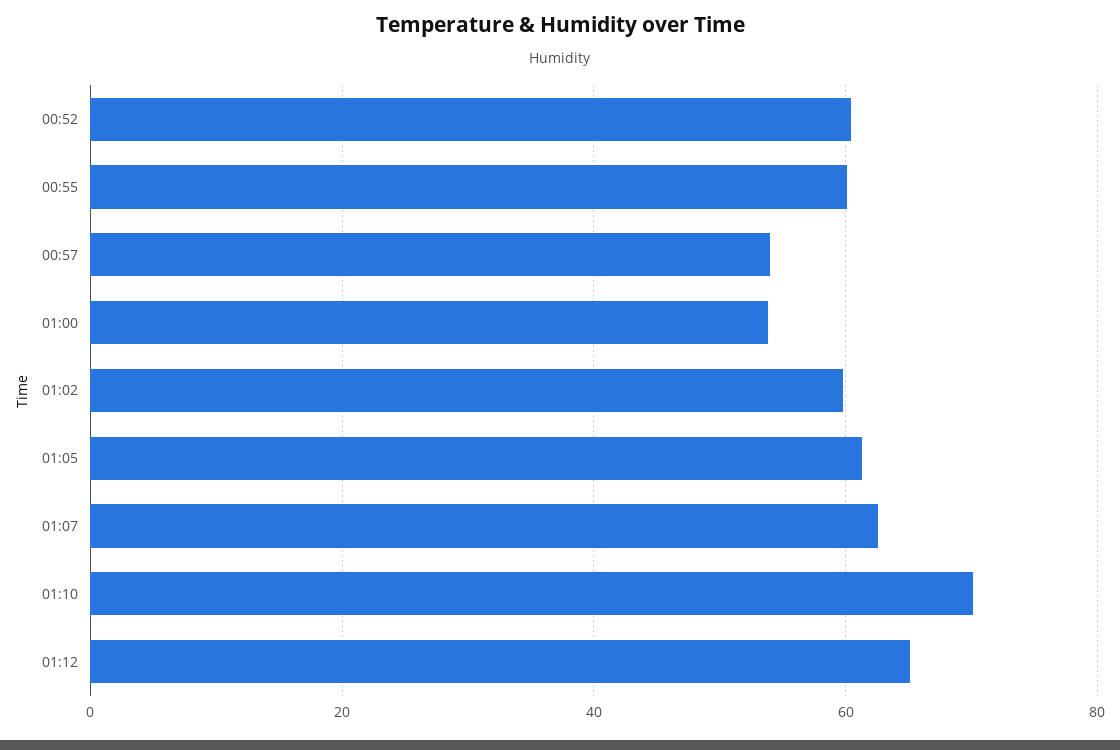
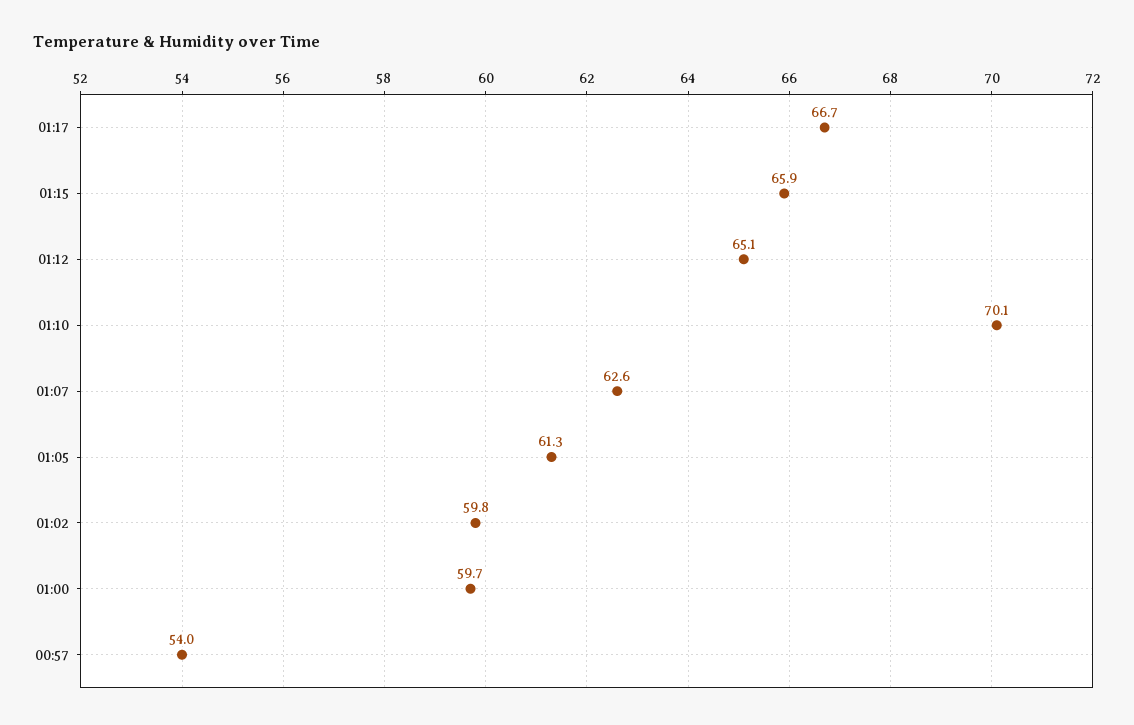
00:52: 60 -> none
00:55: 60 -> none
01:00: 54 -> 59.7
01:17: none -> 66.7
01:15: none -> 65.9

